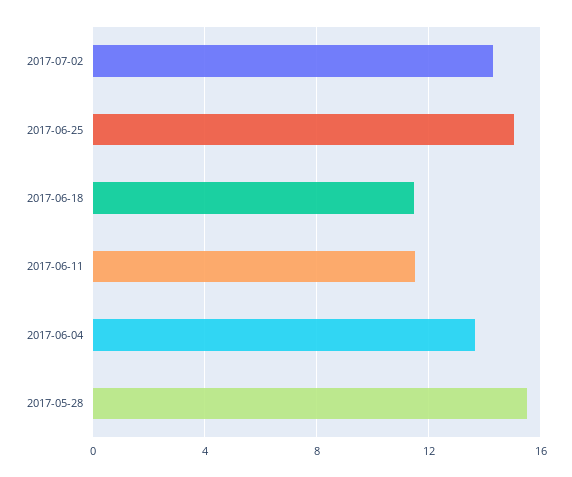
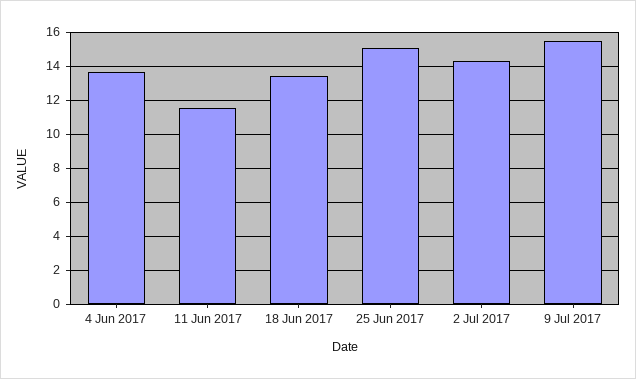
2017-06-18: 11.5 -> 13.5
2017-05-28: 15.5 -> none
9 Jul 2017: none -> 15.5

